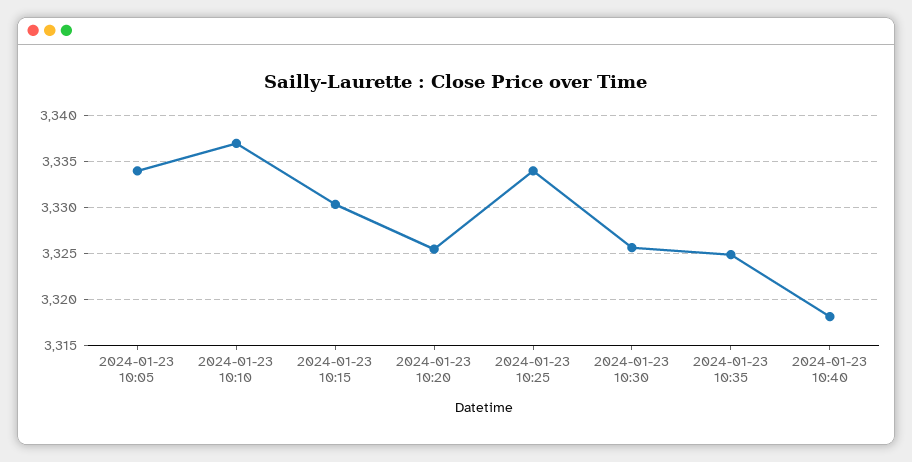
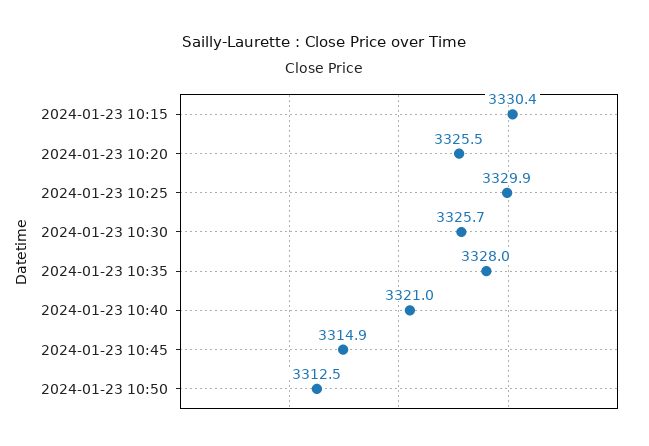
2024-01-23 10:05: 3334 -> none
2024-01-23 10:10: 3337 -> none
2024-01-23 10:25: 3334 -> 3329.9
2024-01-23 10:35: 3325 -> 3328
2024-01-23 10:40: 3318 -> 3321
2024-01-23 10:45: none -> 3314.9
2024-01-23 10:50: none -> 3312.5

